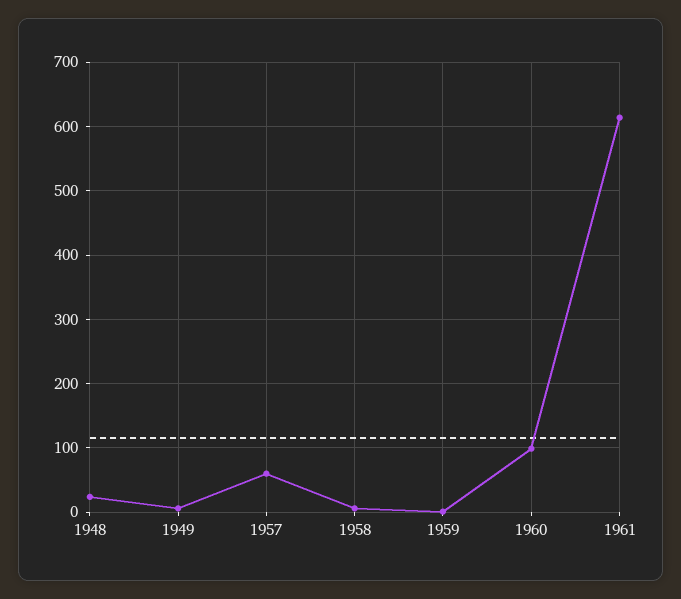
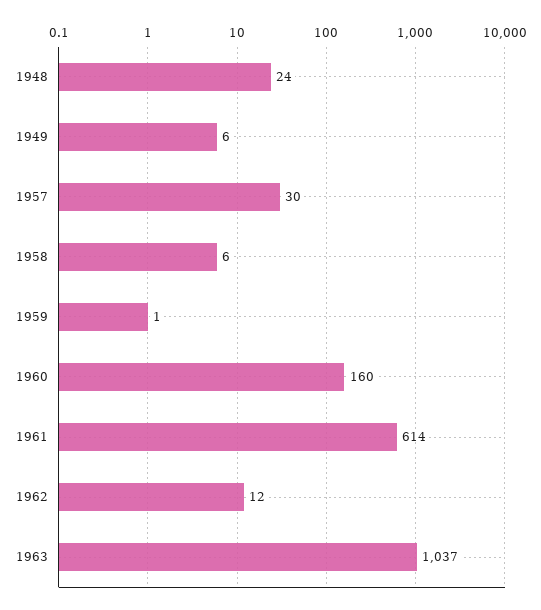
1957: 60 -> 30
1960: 100 -> 160
1962: none -> 12
1963: none -> 1037

